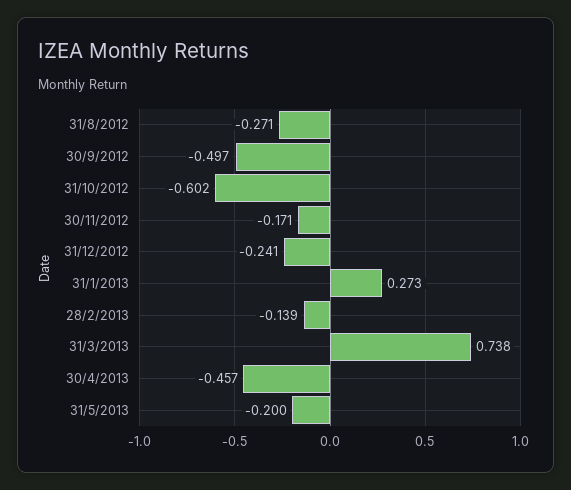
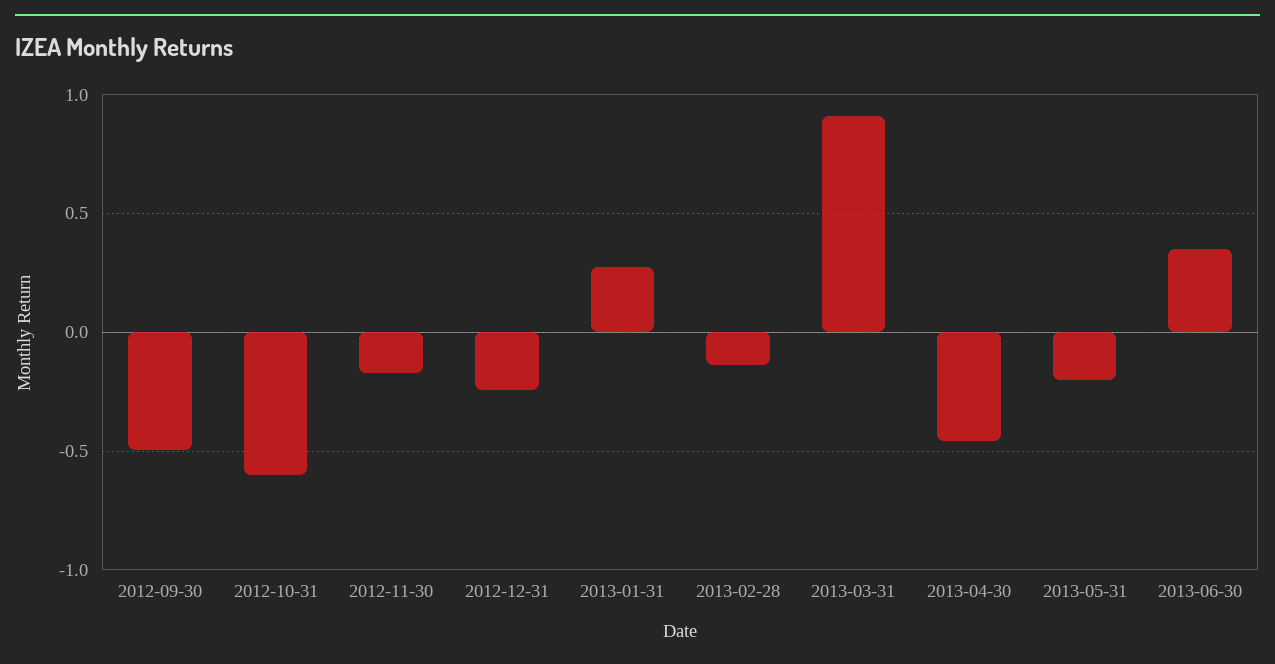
31/8/2012: -0.271 -> none
31/3/2013: 0.738 -> 0.9
2013-06-30: none -> 0.35

